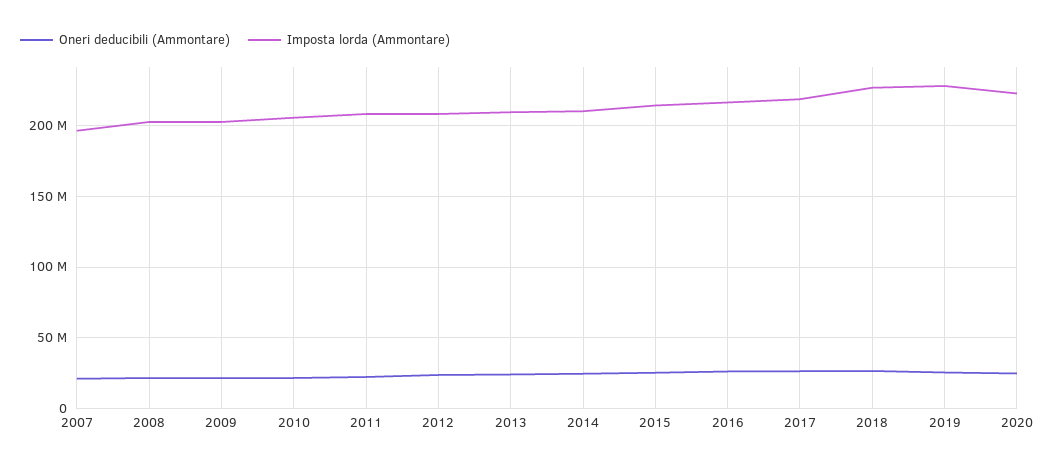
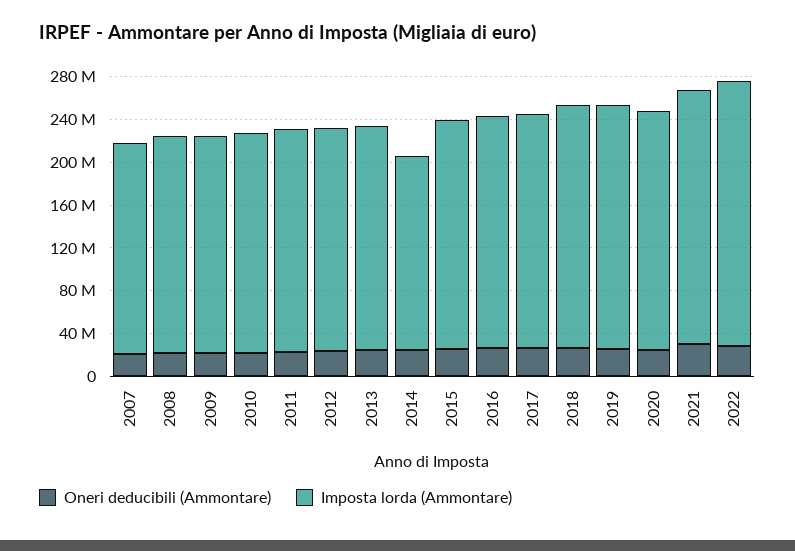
Imposta lorda (Ammontare), 2014: 210000000 -> 180000000
Oneri deducibili (Ammontare), 2021: none -> 30000000
Imposta lorda (Ammontare), 2021: none -> 240000000
Oneri deducibili (Ammontare), 2022: none -> 30000000
Imposta lorda (Ammontare), 2022: none -> 250000000

